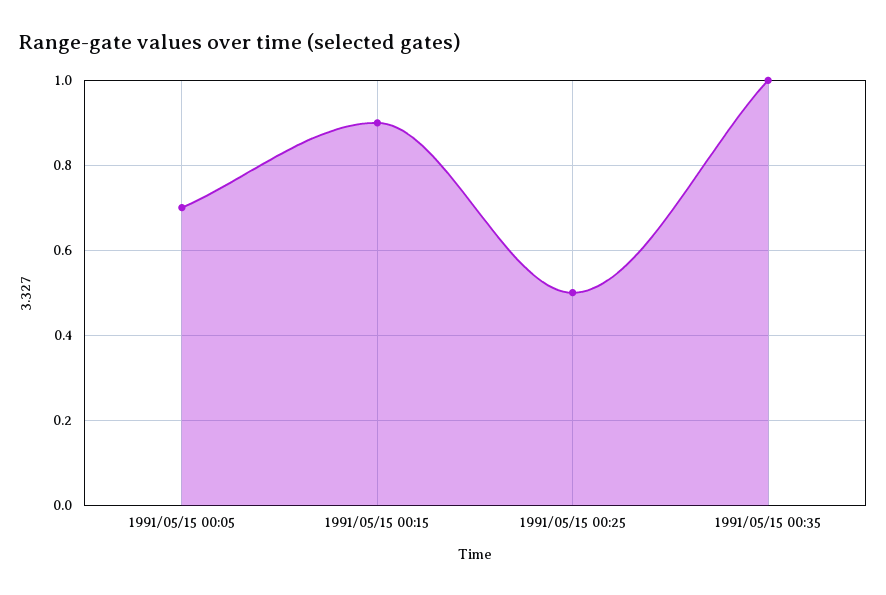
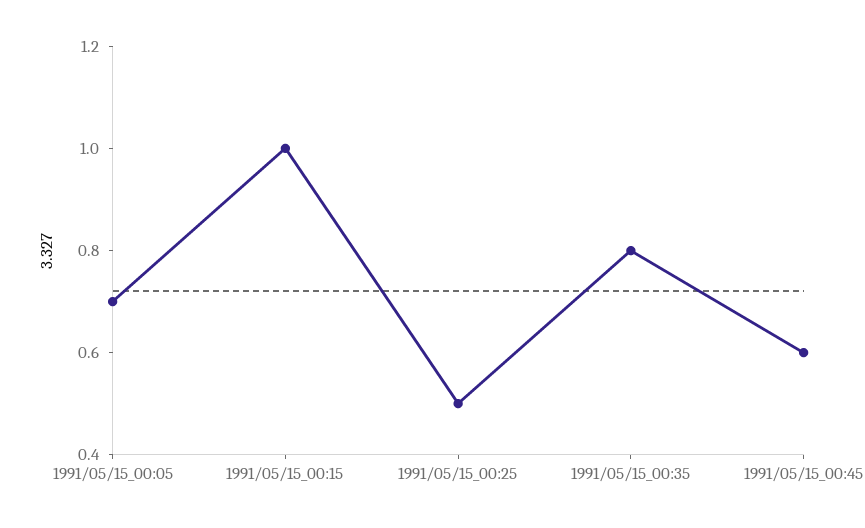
1991/05/15 00:15: 0.9 -> 1
1991/05/15 00:35: 1 -> 0.8
1991/05/15_00:45: none -> 0.6

